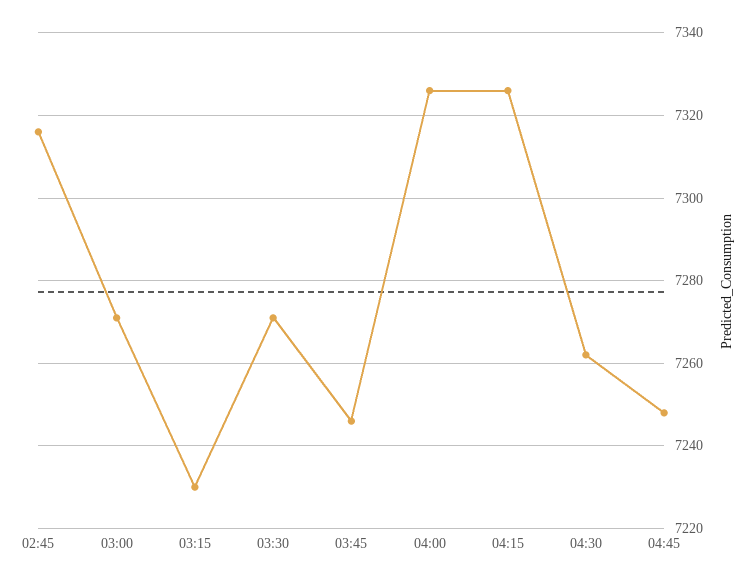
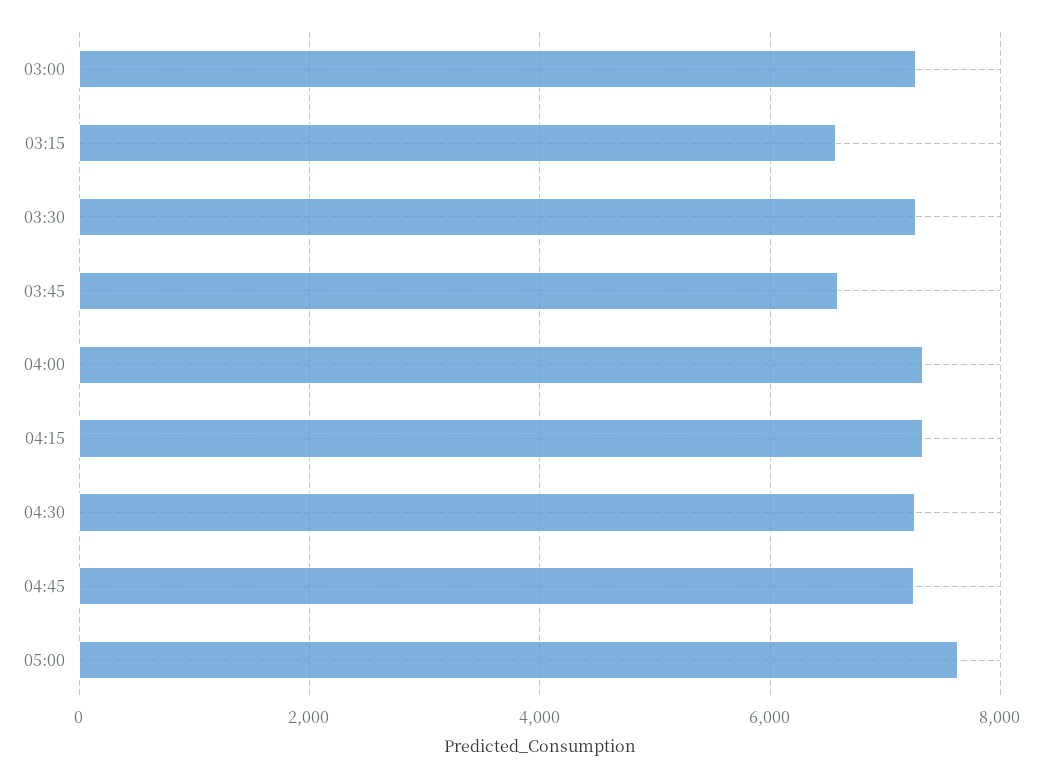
02:45: 7315 -> none
03:15: 7230 -> 6600
03:45: 7245 -> 6600
05:00: none -> 7600

